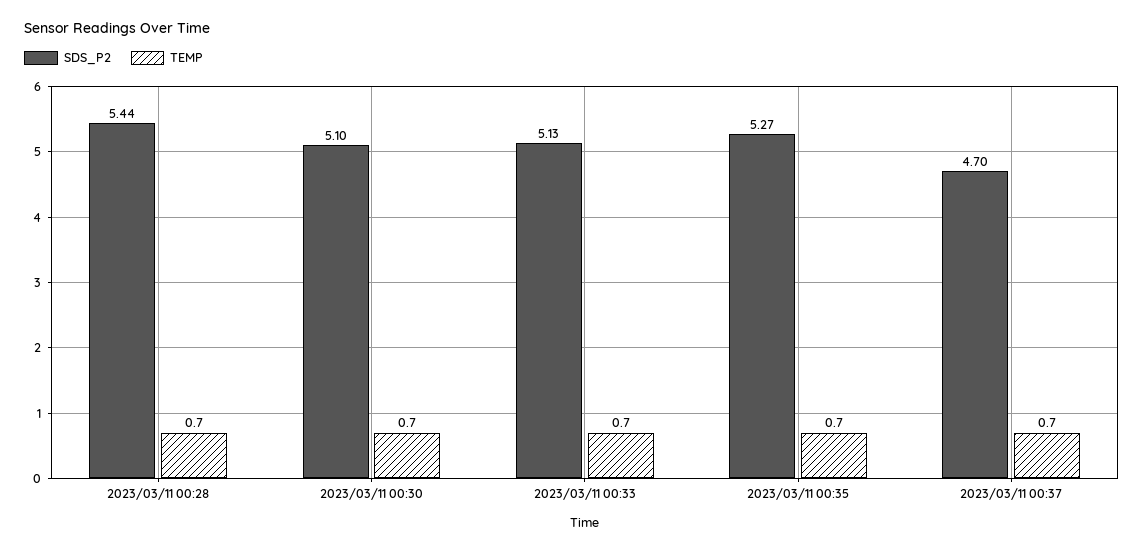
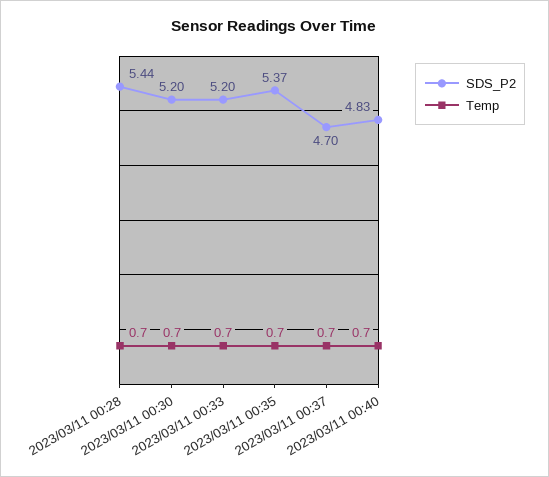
SDS_P2, 2023/03/11 00:30: 5.1 -> 5.2
SDS_P2, 2023/03/11 00:33: 5.13 -> 5.2
SDS_P2, 2023/03/11 00:35: 5.27 -> 5.37
SDS_P2, 2023/03/11 00:40: none -> 4.83
TEMP, 2023/03/11 00:40: none -> 0.7

